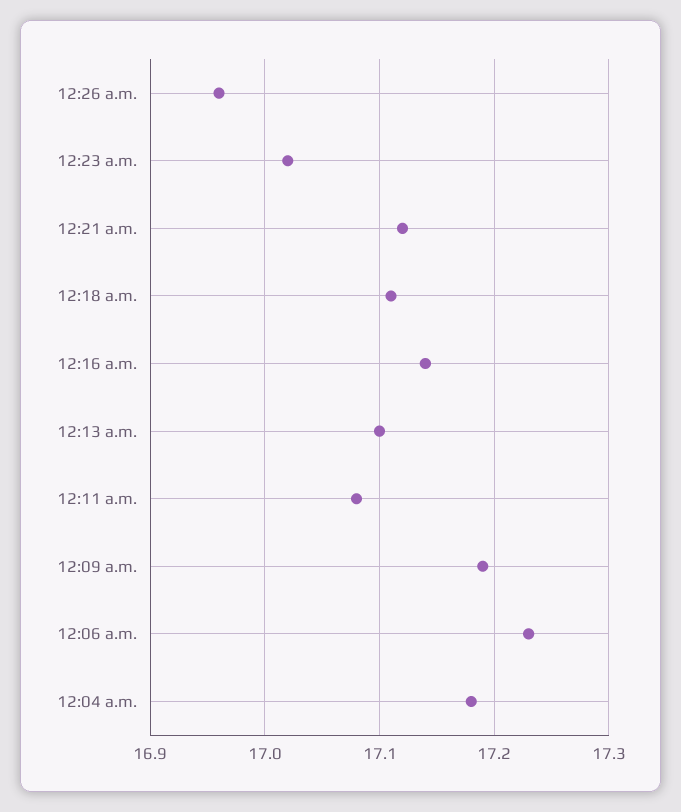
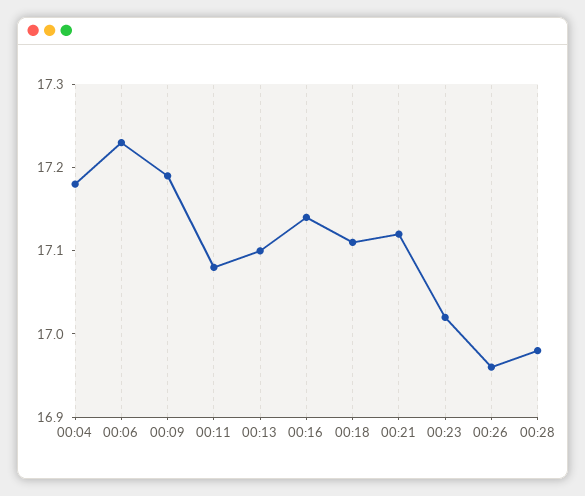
00:28: none -> 16.98

